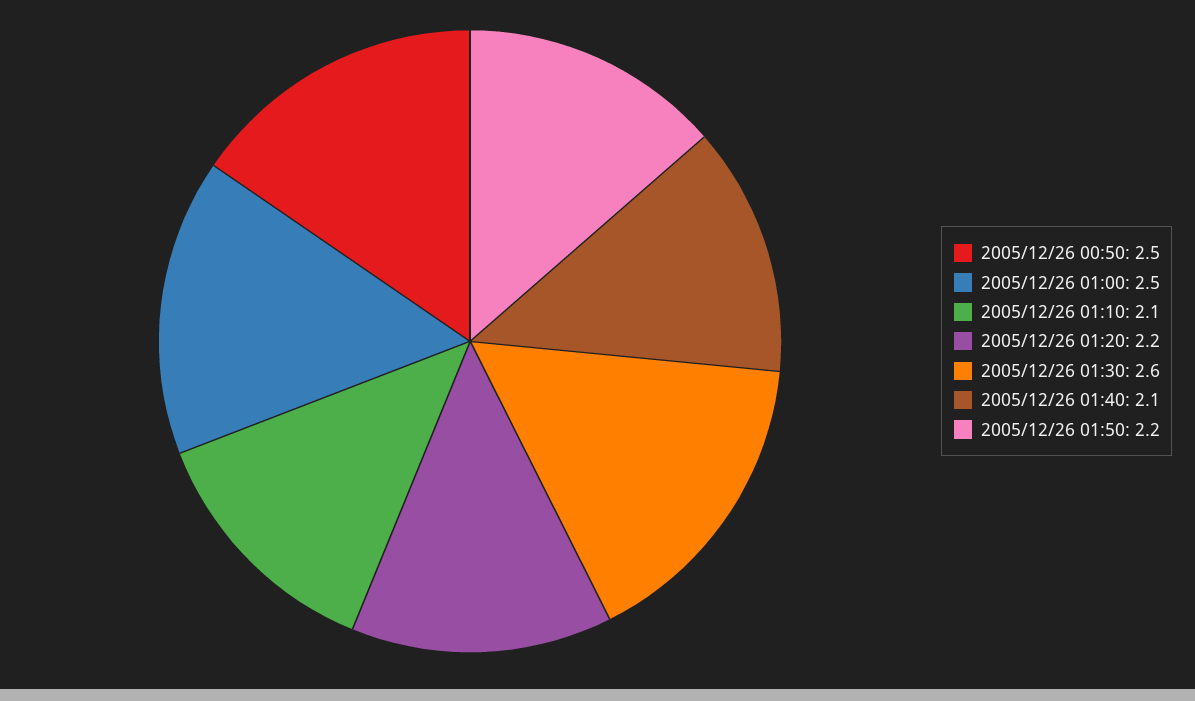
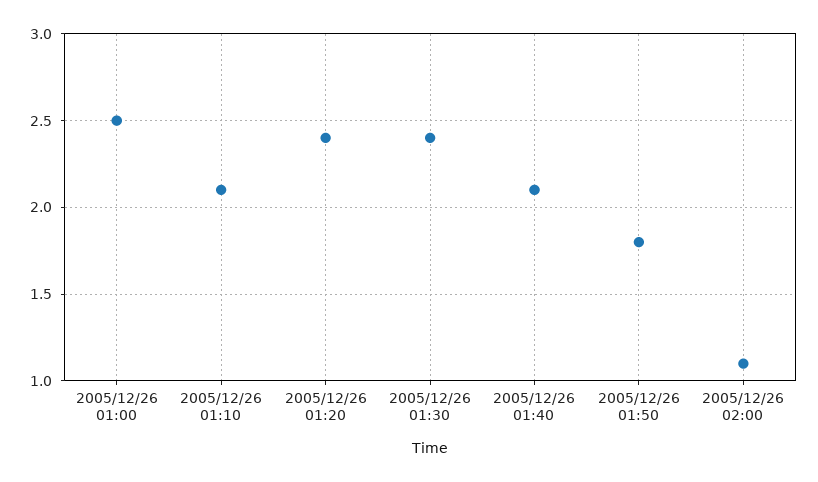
2005/12/26 00:50: 2.5 -> none
2005/12/26 01:20: 2.2 -> 2.4
2005/12/26 01:30: 2.6 -> 2.4
2005/12/26 01:50: 2.2 -> 1.8
2005/12/26 02:00: none -> 1.1

